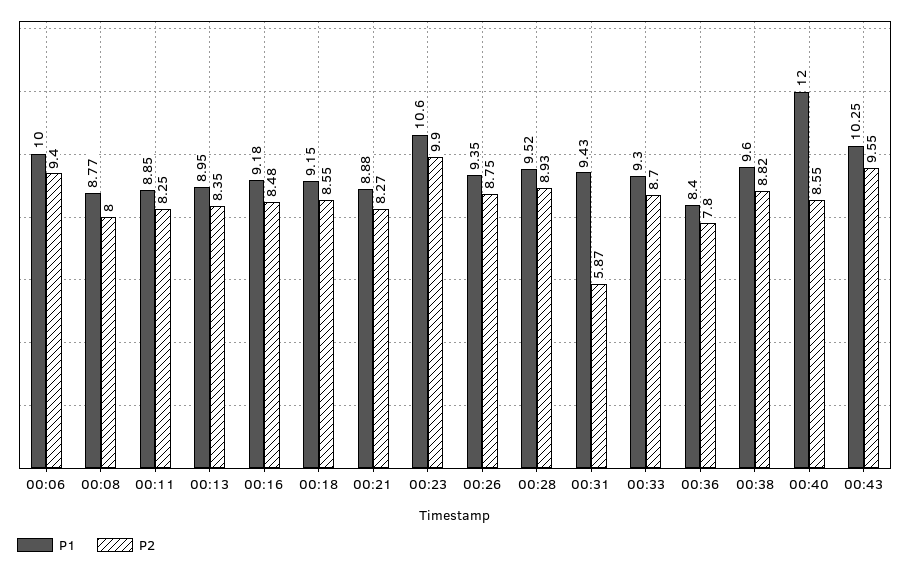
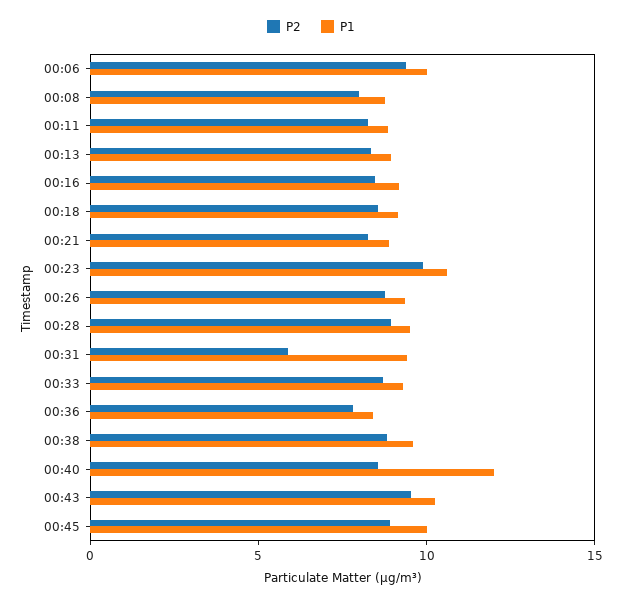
P2, 00:45: none -> 9
P1, 00:45: none -> 10

